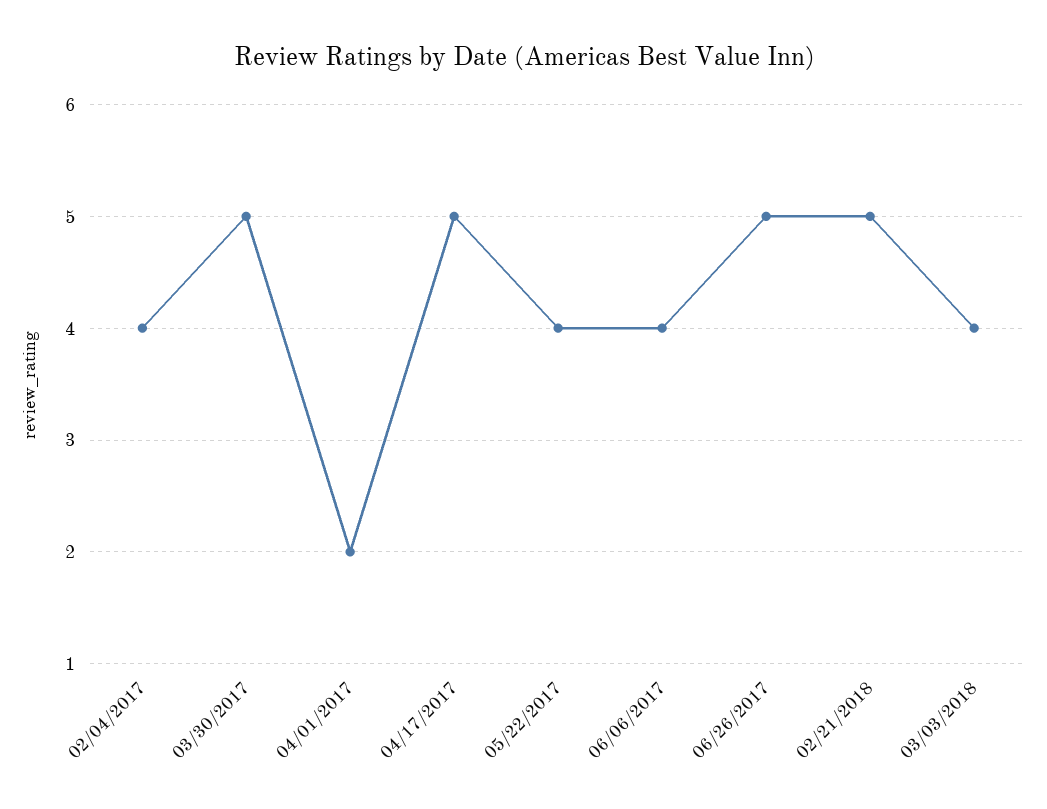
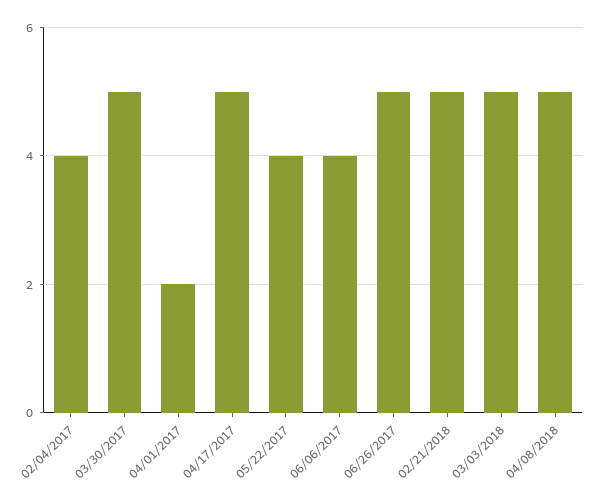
03/03/2018: 4 -> 5
04/08/2018: none -> 5

